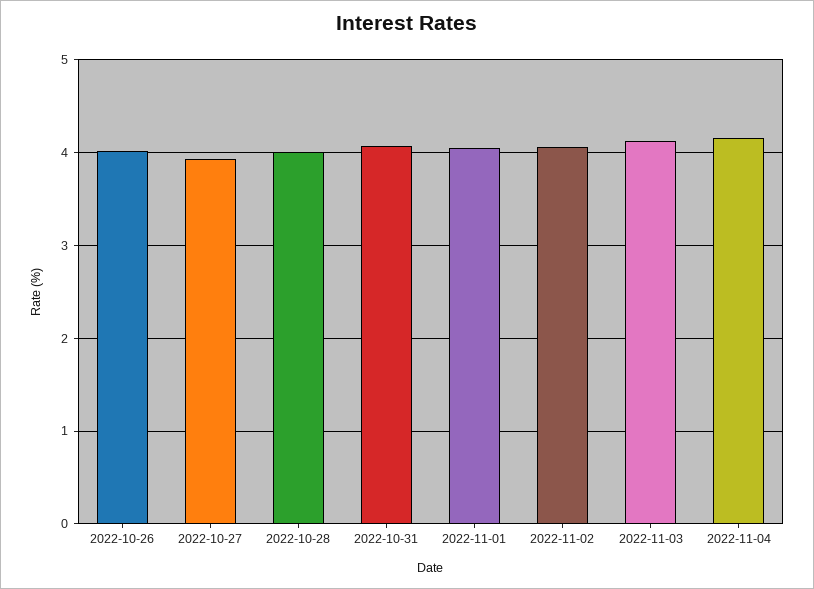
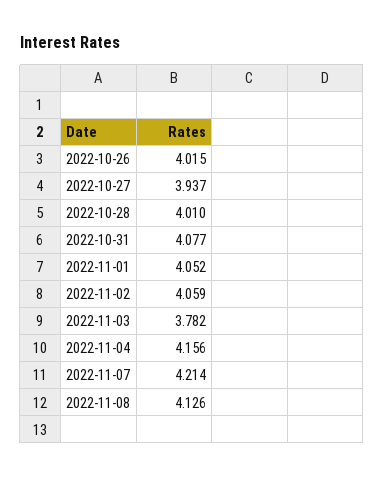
2022-11-03: 4.1 -> 3.782
2022-11-07: none -> 4.214
2022-11-08: none -> 4.126

